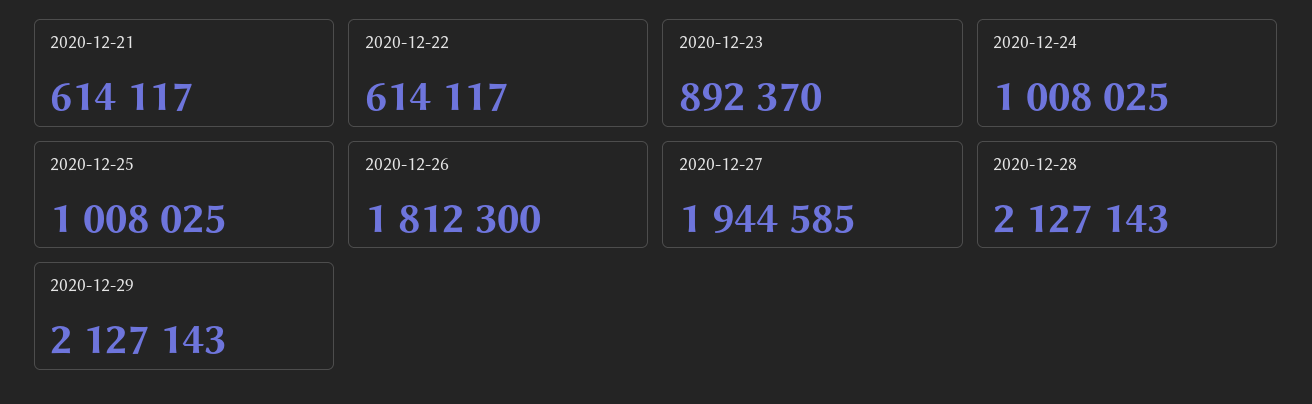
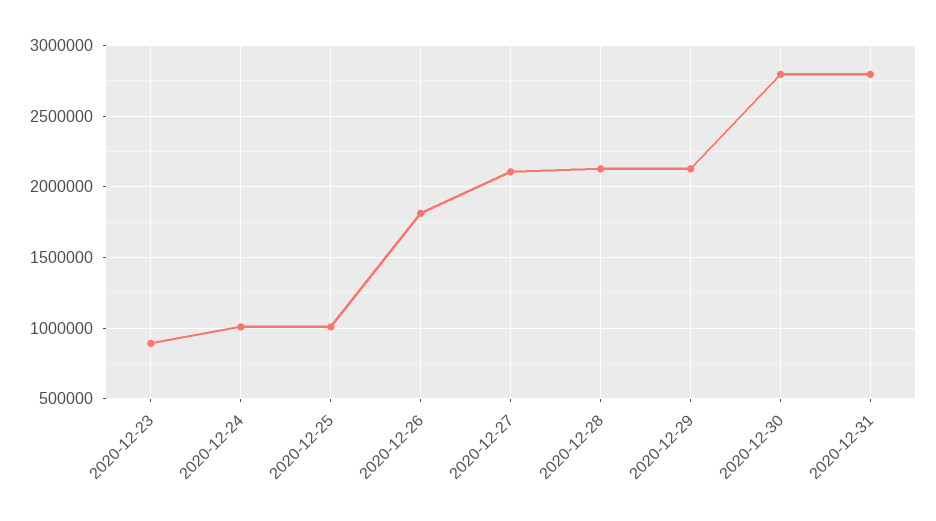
2020-12-21: 614117 -> none
2020-12-22: 614117 -> none
2020-12-27: 1944585 -> 2100000
2020-12-30: none -> 2800000
2020-12-31: none -> 2800000

